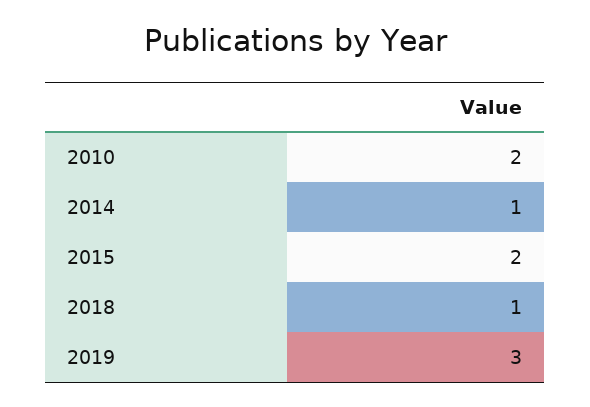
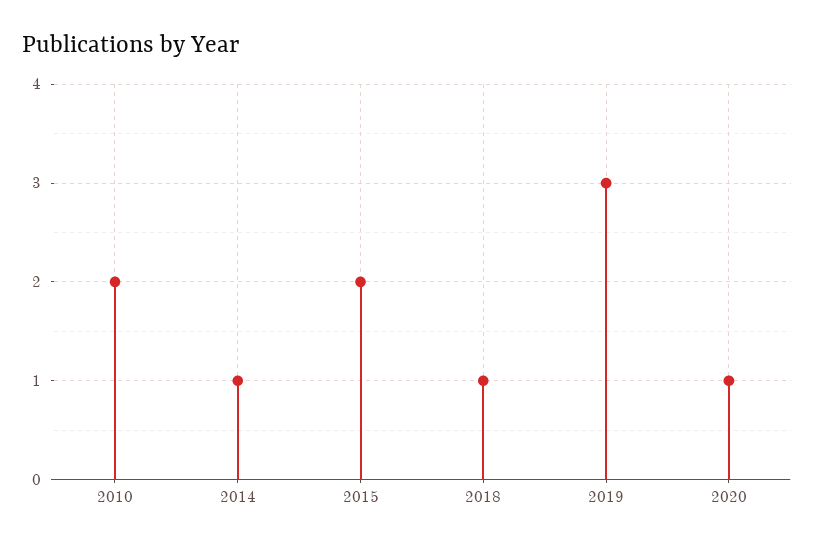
2020: none -> 1

